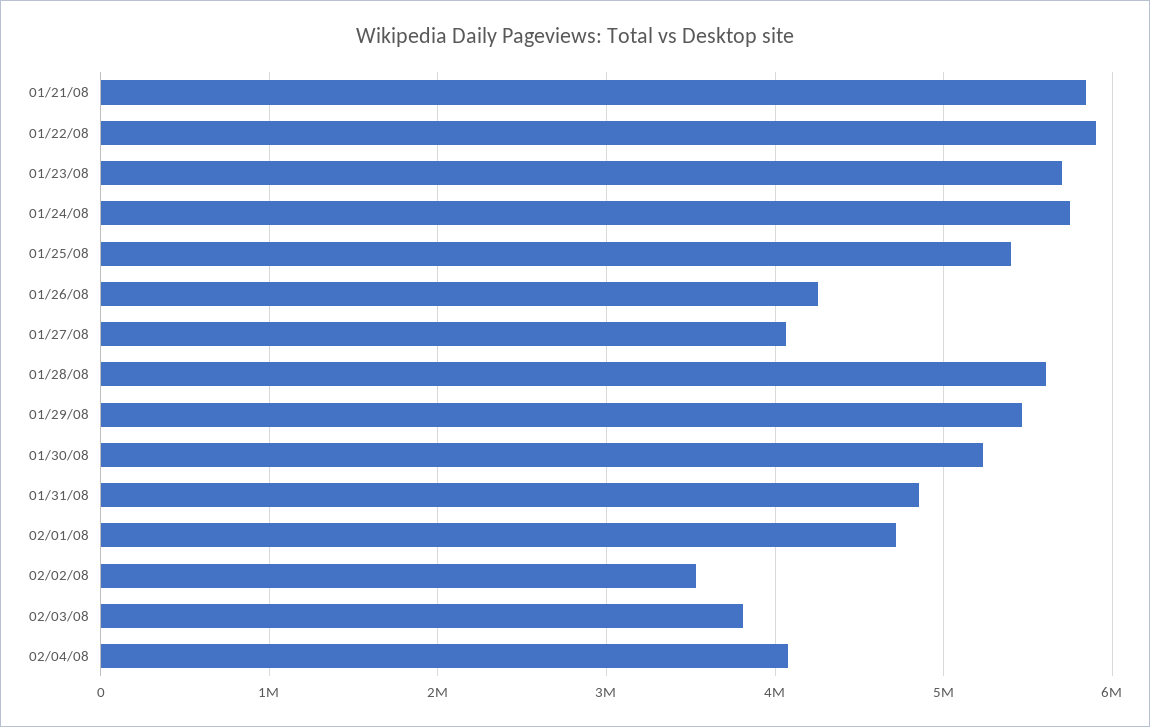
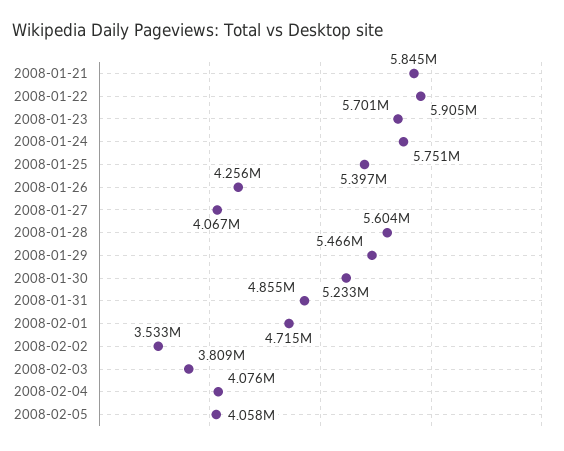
2008-02-05: none -> 4058000

